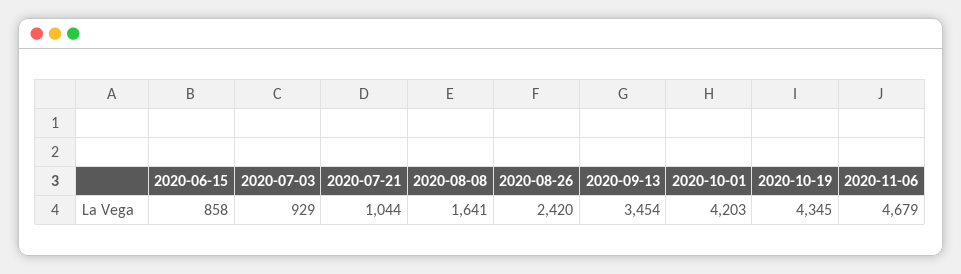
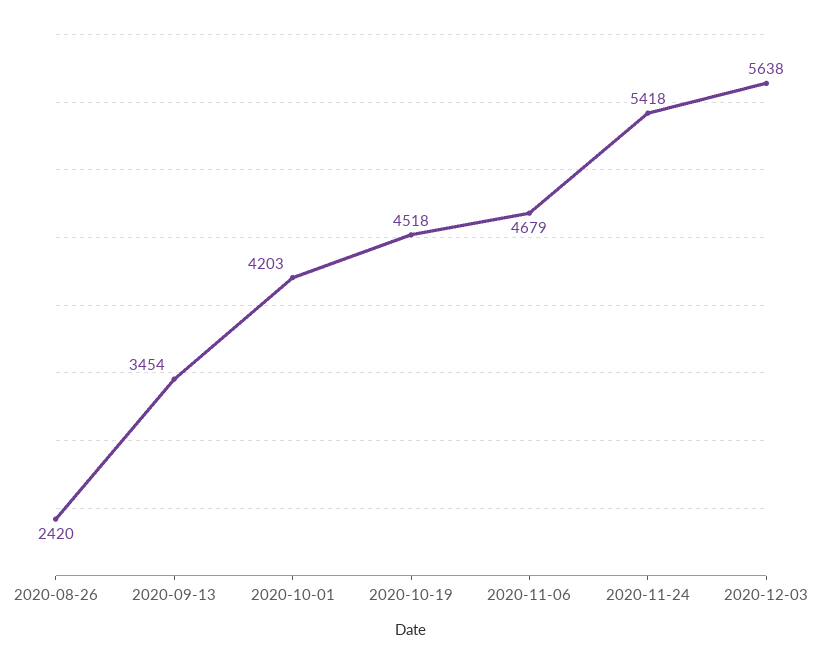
2020-06-15: 858 -> none
2020-07-03: 929 -> none
2020-07-21: 1044 -> none
2020-08-08: 1641 -> none
2020-10-19: 4345 -> 4518
2020-11-24: none -> 5418
2020-12-03: none -> 5638

